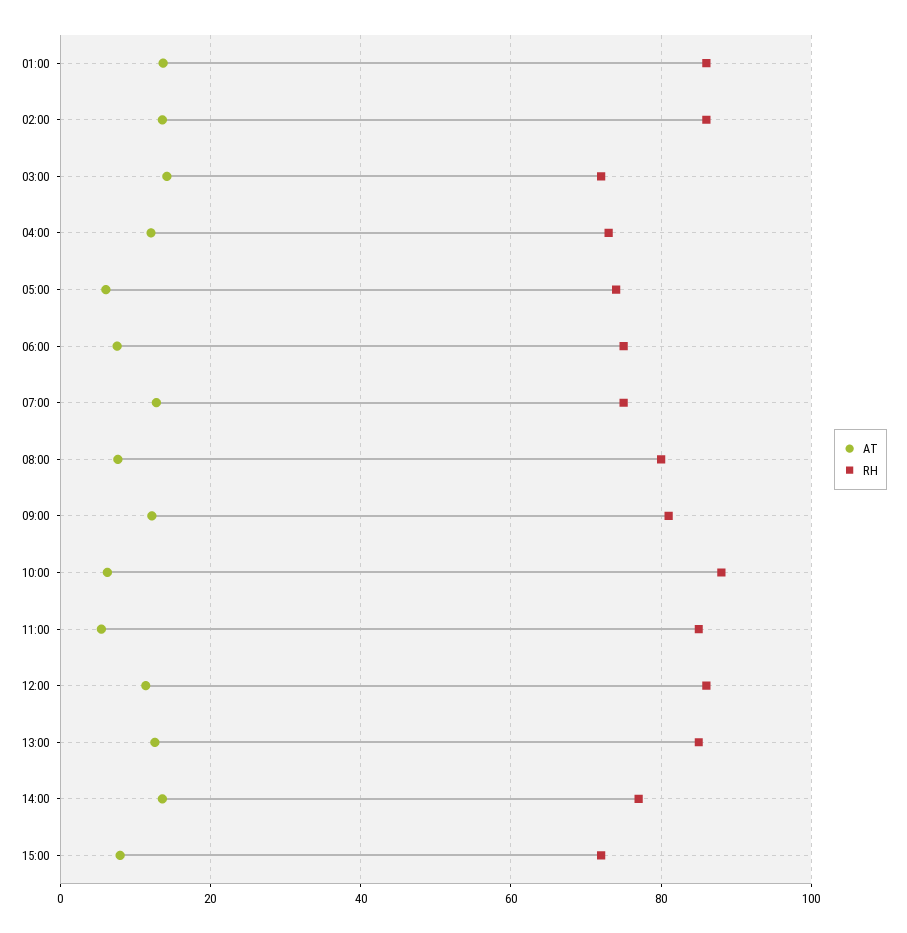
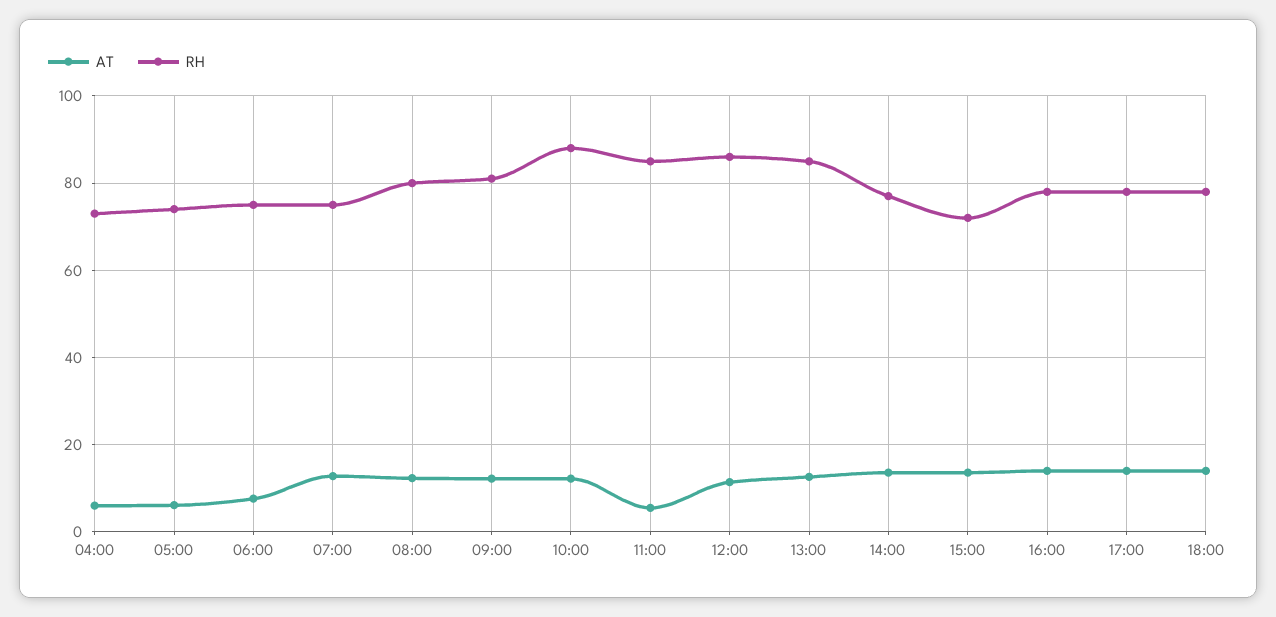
AT, 01:00: 14 -> none
RH, 01:00: 86 -> none
AT, 02:00: 14 -> none
RH, 02:00: 86 -> none
AT, 03:00: 14 -> none
RH, 03:00: 72 -> none
AT, 04:00: 12 -> 6
AT, 08:00: 8 -> 12
AT, 10:00: 6 -> 12
AT, 15:00: 8 -> 14
AT, 16:00: none -> 14
RH, 16:00: none -> 78
AT, 17:00: none -> 14
RH, 17:00: none -> 78
AT, 18:00: none -> 14
RH, 18:00: none -> 78

